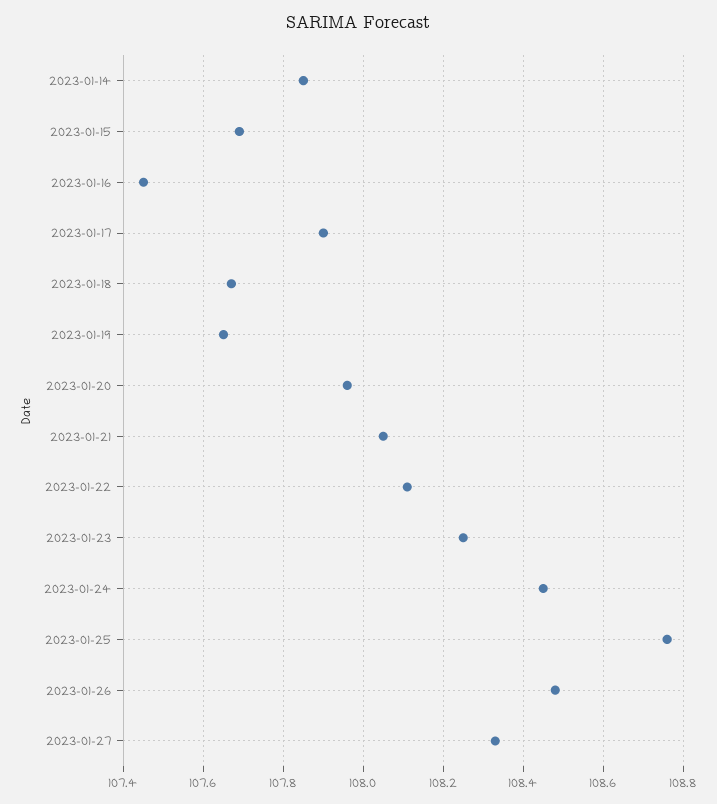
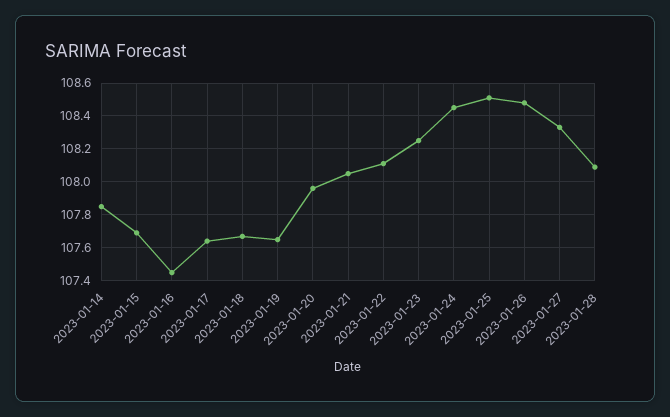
2023-01-17: 107.9 -> 107.65
2023-01-25: 108.75 -> 108.5
2023-01-28: none -> 108.1

